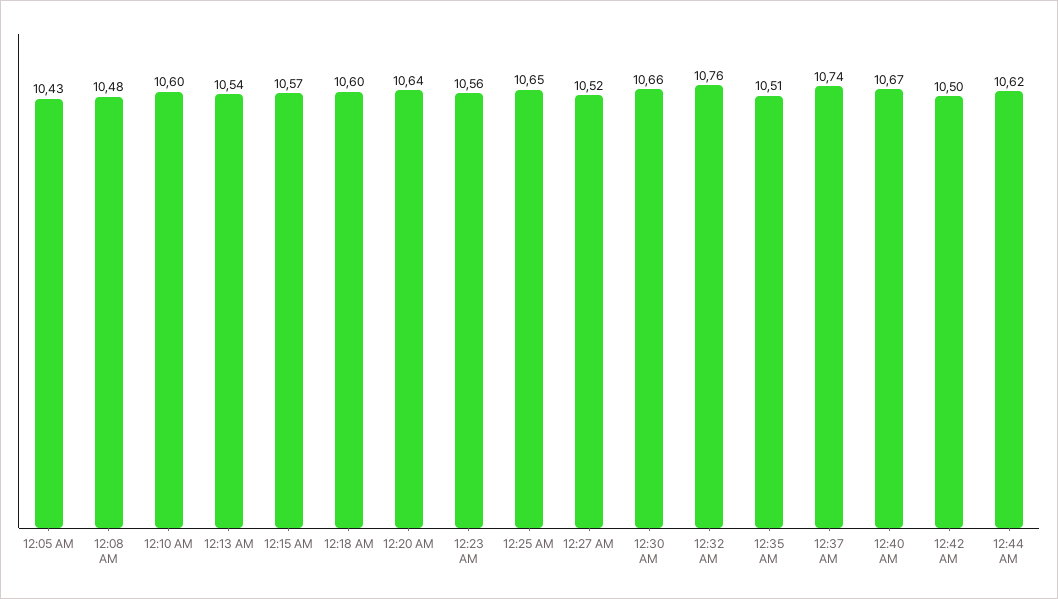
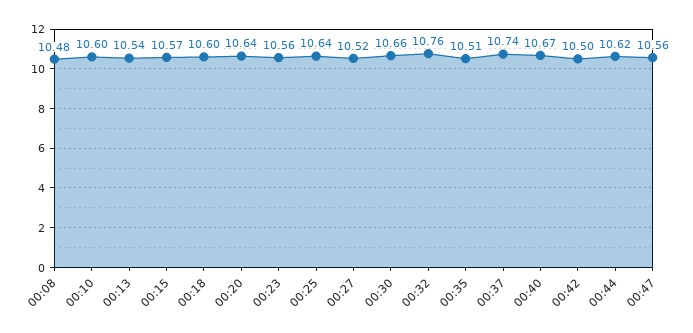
12:05 AM: 10.43 -> none
12:25 AM: 10.65 -> 10.64
00:47: none -> 10.56

